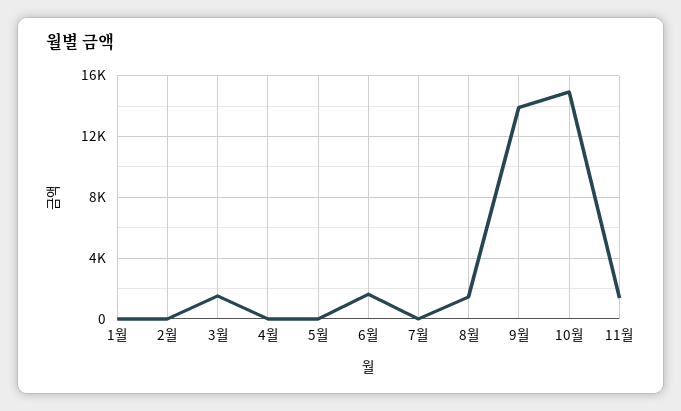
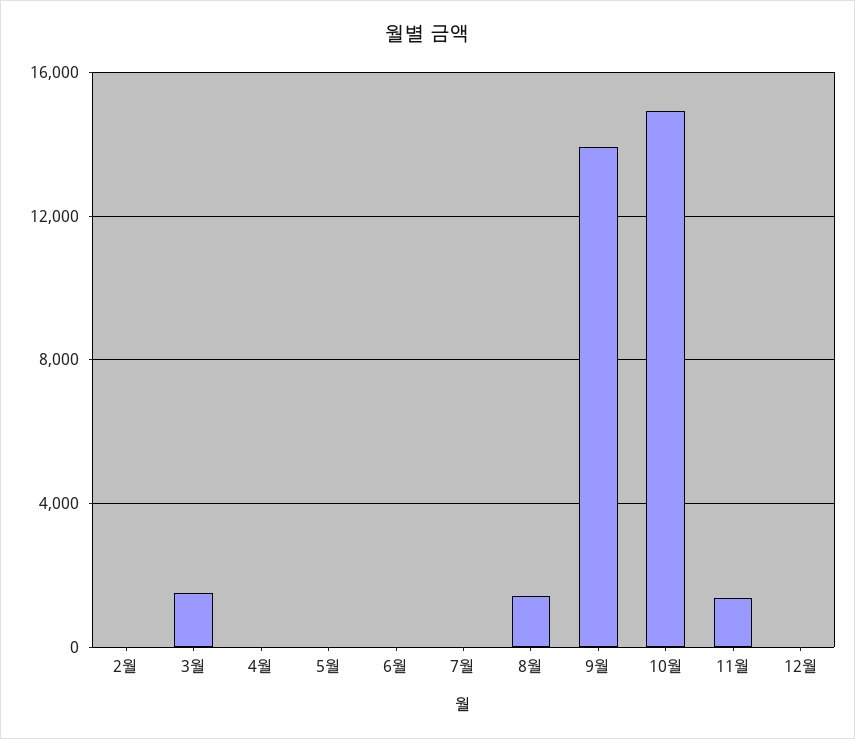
1월: 0 -> none
6월: 1500 -> 0
12월: none -> 0

